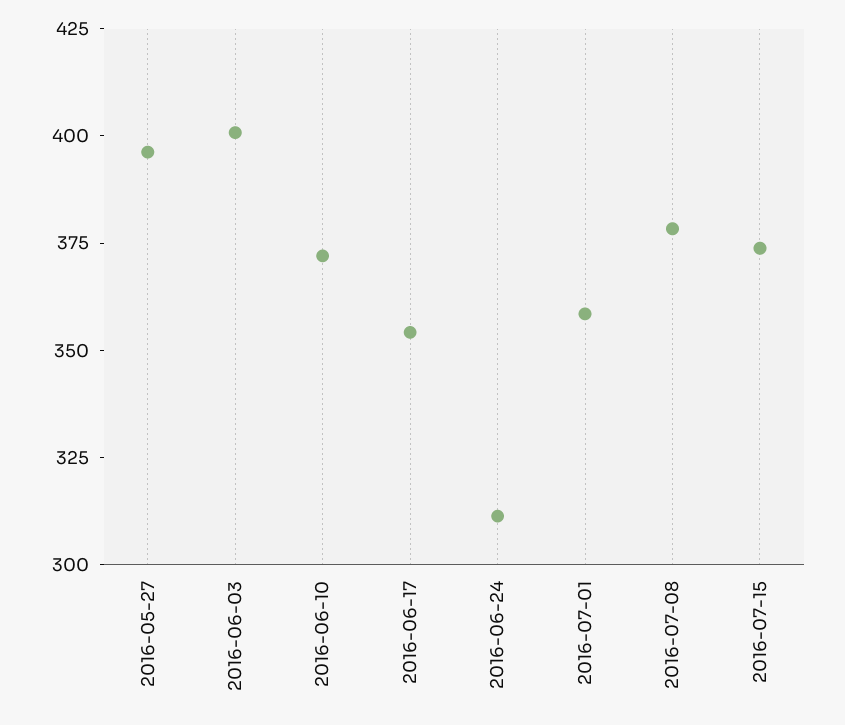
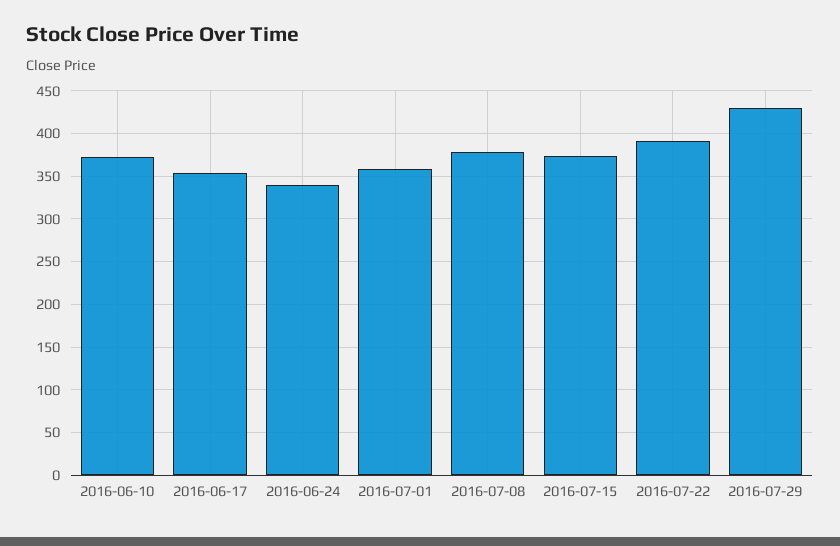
2016-05-27: 395 -> none
2016-06-03: 400 -> none
2016-06-24: 310 -> 340
2016-07-22: none -> 390
2016-07-29: none -> 430

